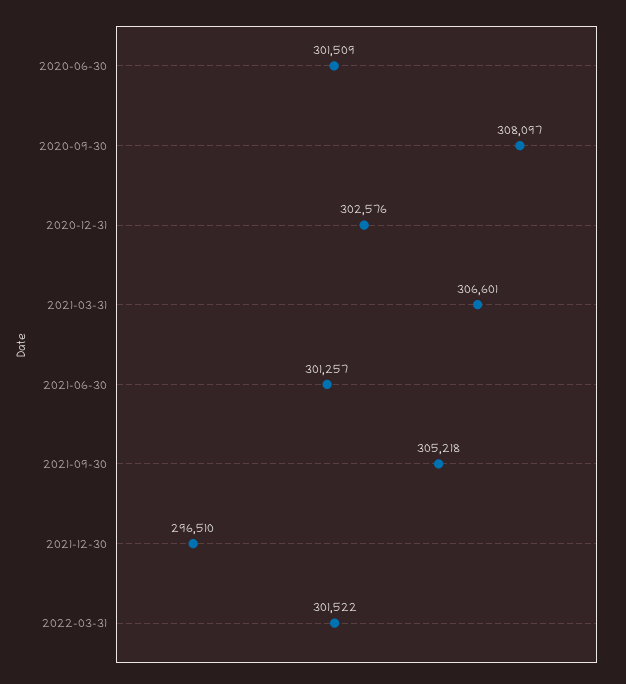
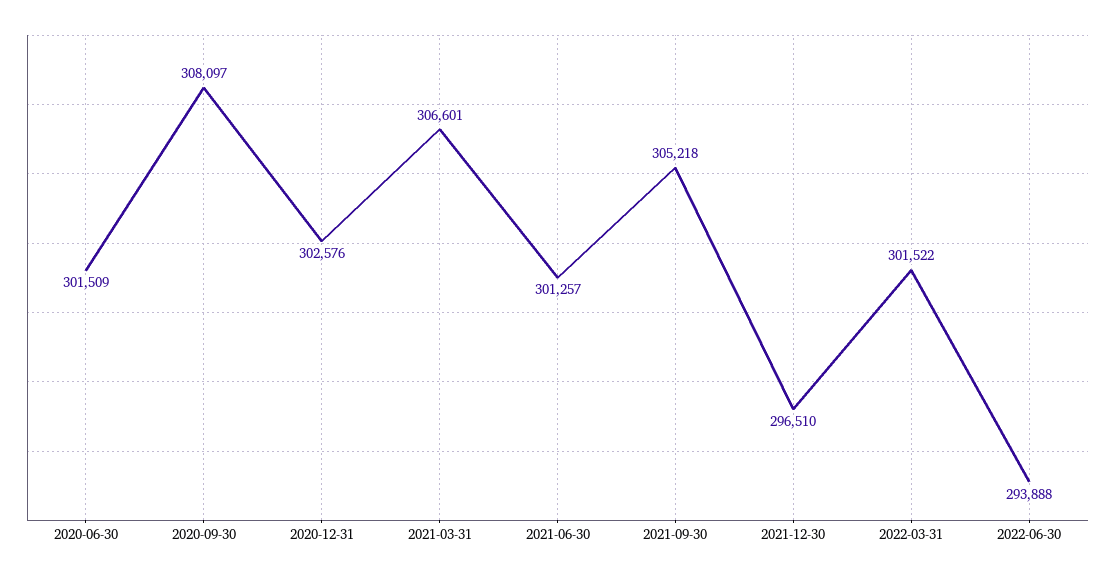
2022-06-30: none -> 293888

